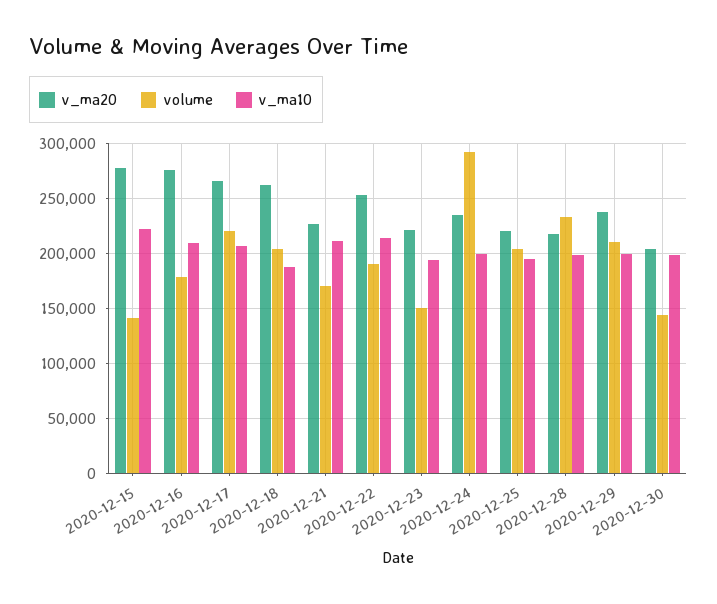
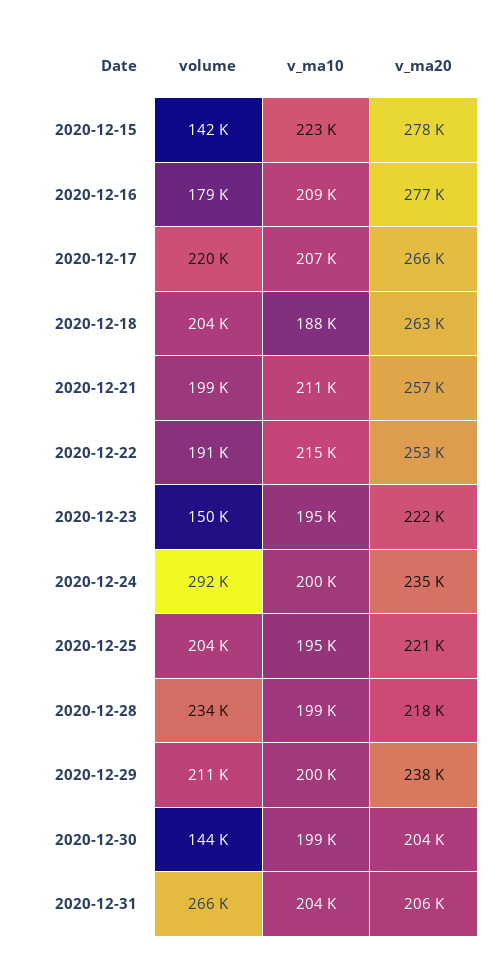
v_ma20, 2020-12-21: 230000 -> 257000
volume, 2020-12-21: 170000 -> 199000
volume, 2020-12-31: none -> 266000
v_ma10, 2020-12-31: none -> 204000
v_ma20, 2020-12-31: none -> 206000

